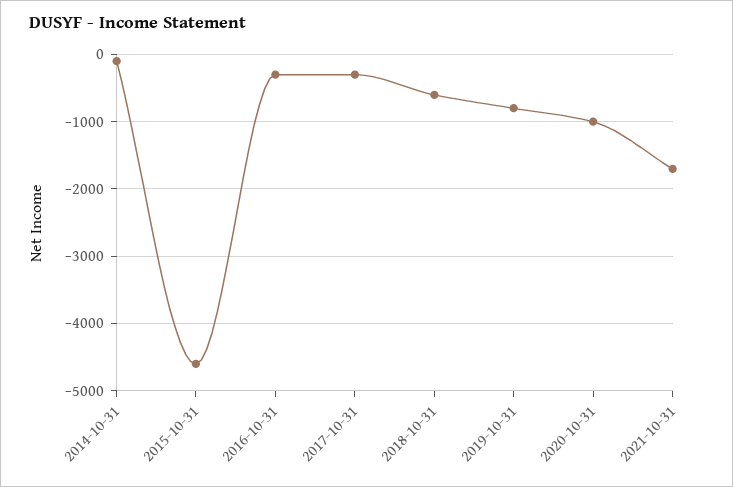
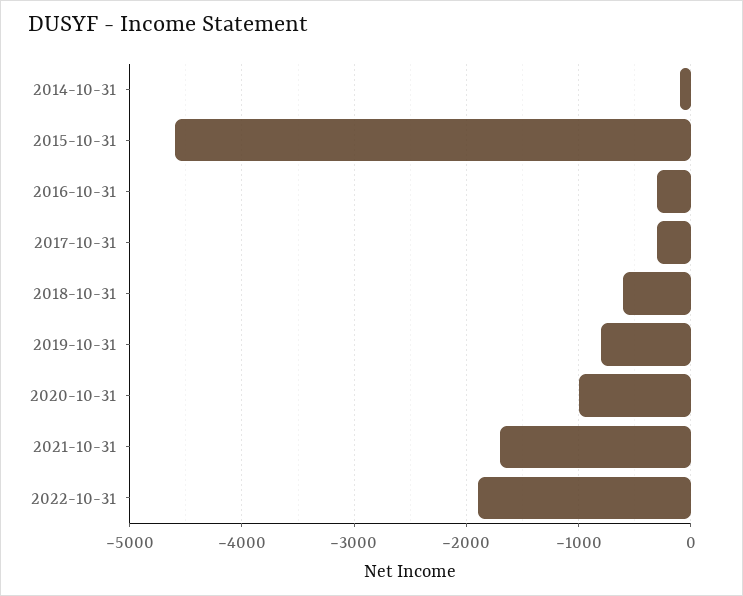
2022-10-31: none -> -1900

